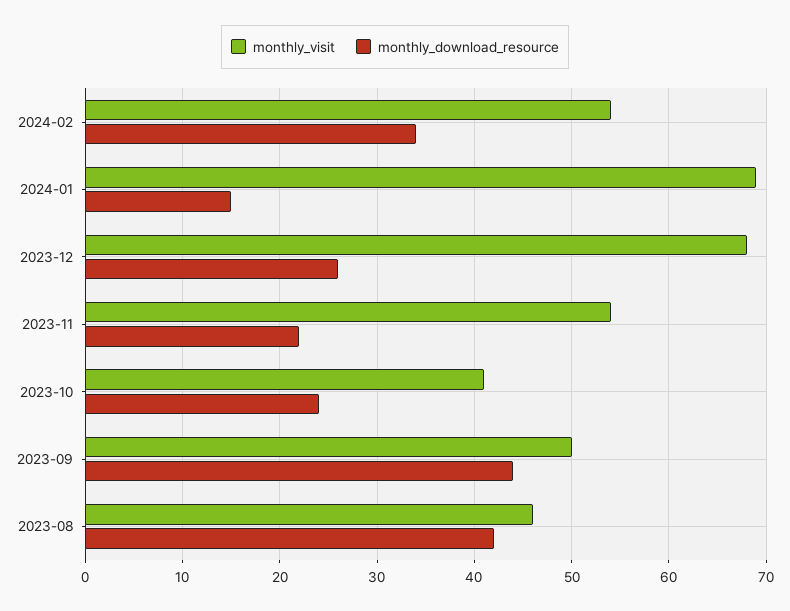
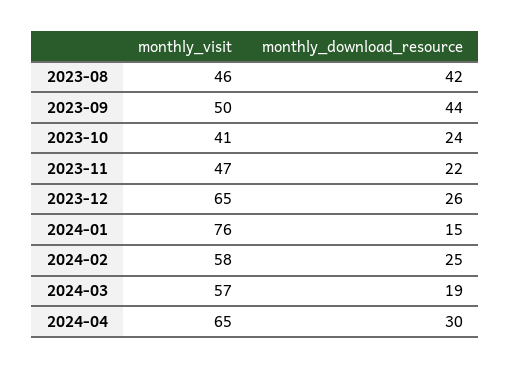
monthly_visit, 2024-02: 54 -> 58
monthly_download_resource, 2024-02: 34 -> 25
monthly_visit, 2024-01: 69 -> 76
monthly_visit, 2023-12: 68 -> 65
monthly_visit, 2023-11: 54 -> 47
monthly_visit, 2024-03: none -> 57
monthly_download_resource, 2024-03: none -> 19
monthly_visit, 2024-04: none -> 65
monthly_download_resource, 2024-04: none -> 30

